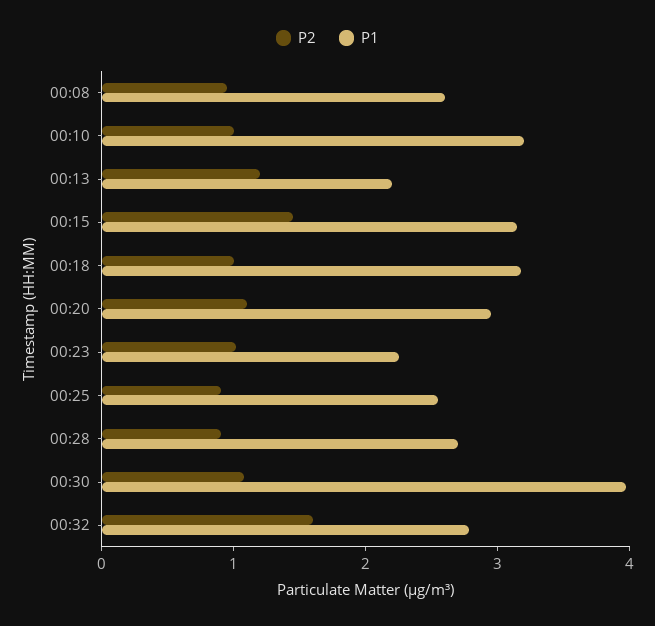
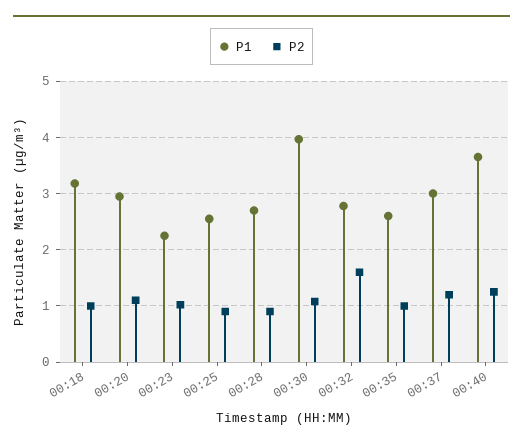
P2, 00:08: 1 -> none
P1, 00:08: 2.6 -> none
P2, 00:10: 1 -> none
P1, 00:10: 3.2 -> none
P2, 00:13: 1.2 -> none
P1, 00:13: 2.2 -> none
P2, 00:15: 1.4 -> none
P1, 00:15: 3.2 -> none
P1, 00:35: none -> 2.6
P2, 00:35: none -> 1
P1, 00:37: none -> 3
P2, 00:37: none -> 1.2
P1, 00:40: none -> 3.6
P2, 00:40: none -> 1.2

